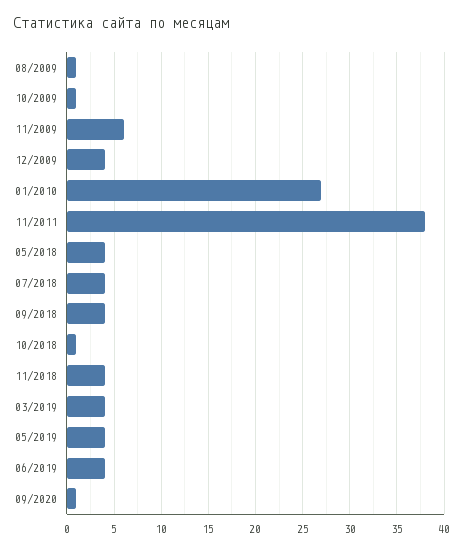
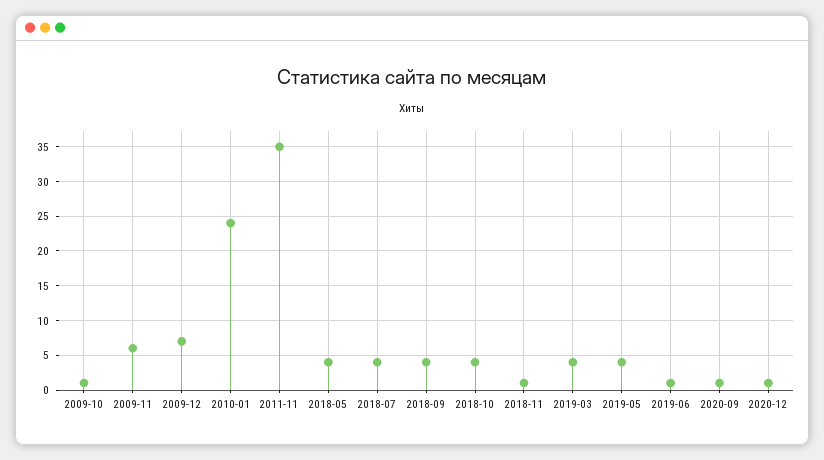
08/2009: 1 -> none
12/2009: 4 -> 7
01/2010: 27 -> 24
11/2011: 38 -> 35
10/2018: 1 -> 4
11/2018: 4 -> 1
06/2019: 4 -> 1
2020-12: none -> 1

